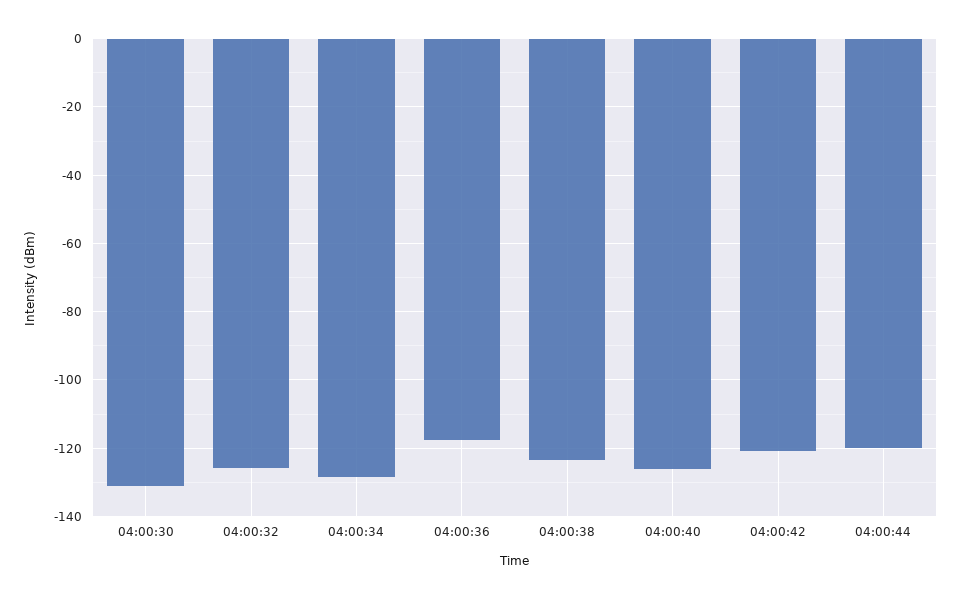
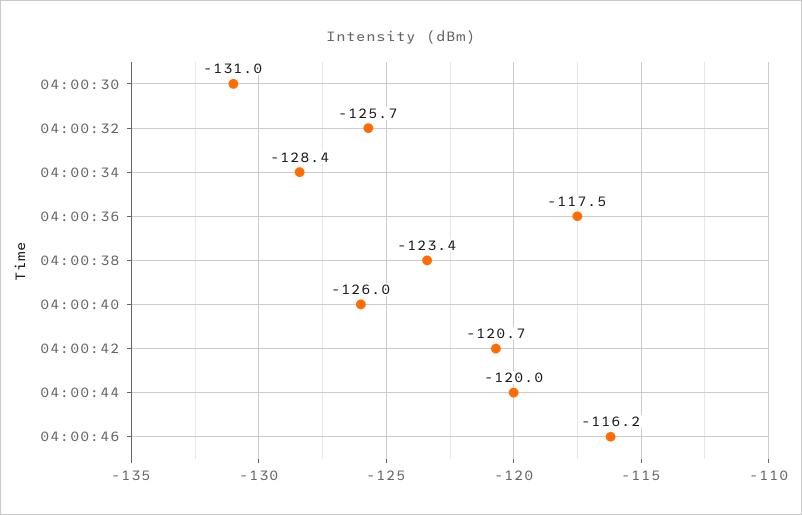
04:00:46: none -> -116.2

